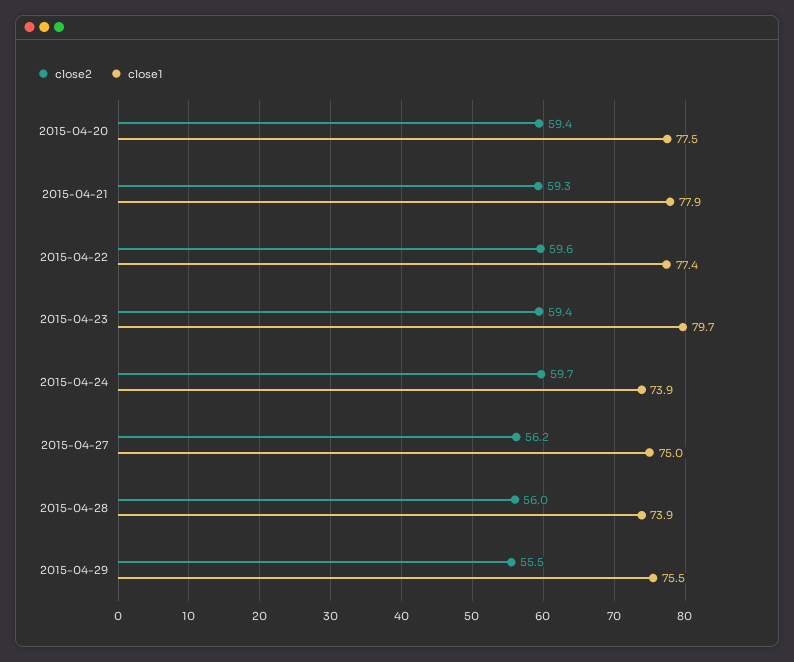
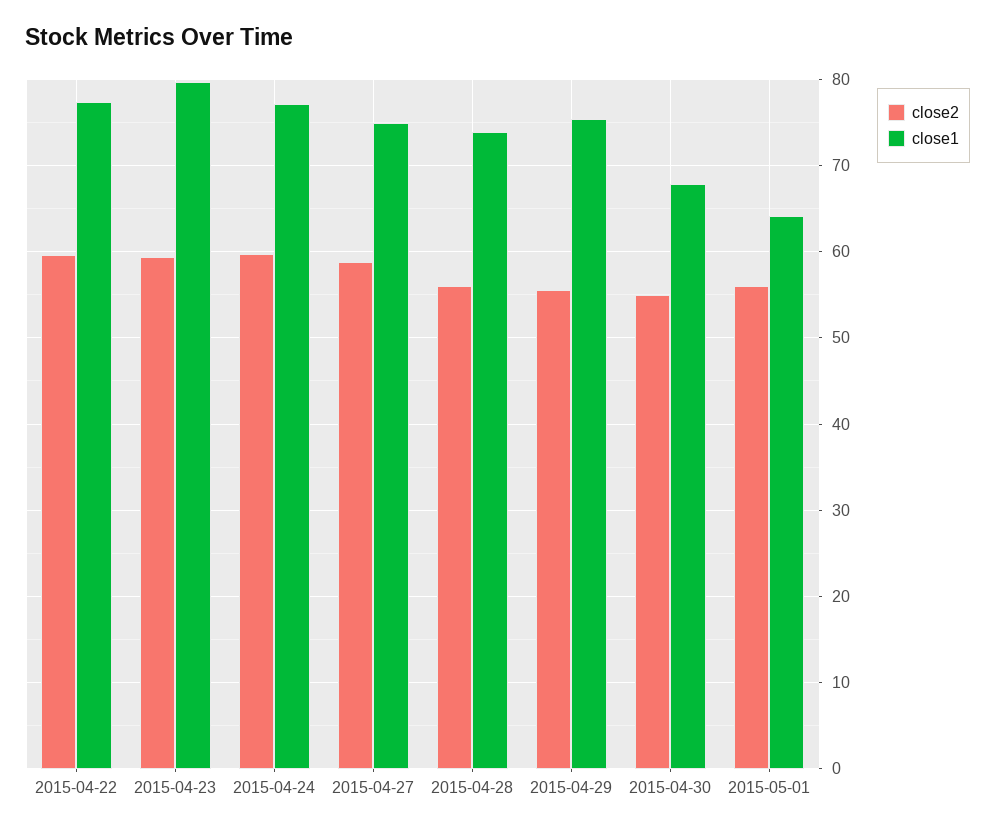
close2, 2015-04-20: 59.4 -> none
close1, 2015-04-20: 77.5 -> none
close2, 2015-04-21: 59.3 -> none
close1, 2015-04-21: 77.9 -> none
close1, 2015-04-24: 73.9 -> 77
close2, 2015-04-27: 56.2 -> 59
close2, 2015-04-30: none -> 55
close1, 2015-04-30: none -> 68
close2, 2015-05-01: none -> 56
close1, 2015-05-01: none -> 64

